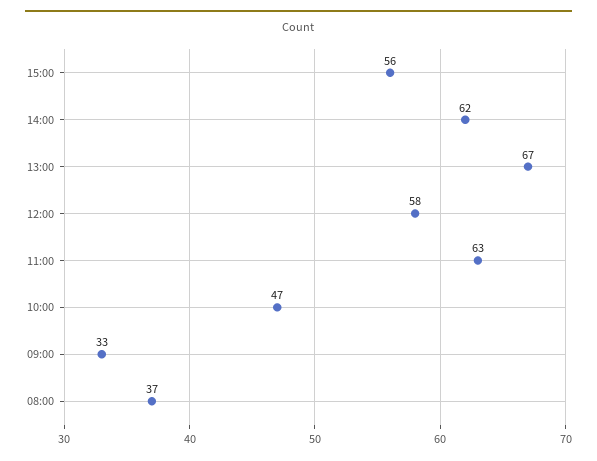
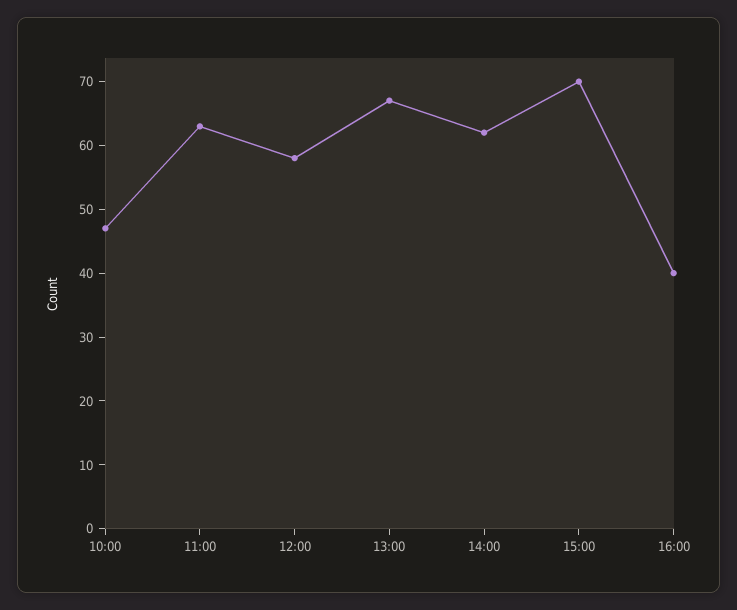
15:00: 56 -> 70
09:00: 33 -> none
08:00: 37 -> none
16:00: none -> 40

